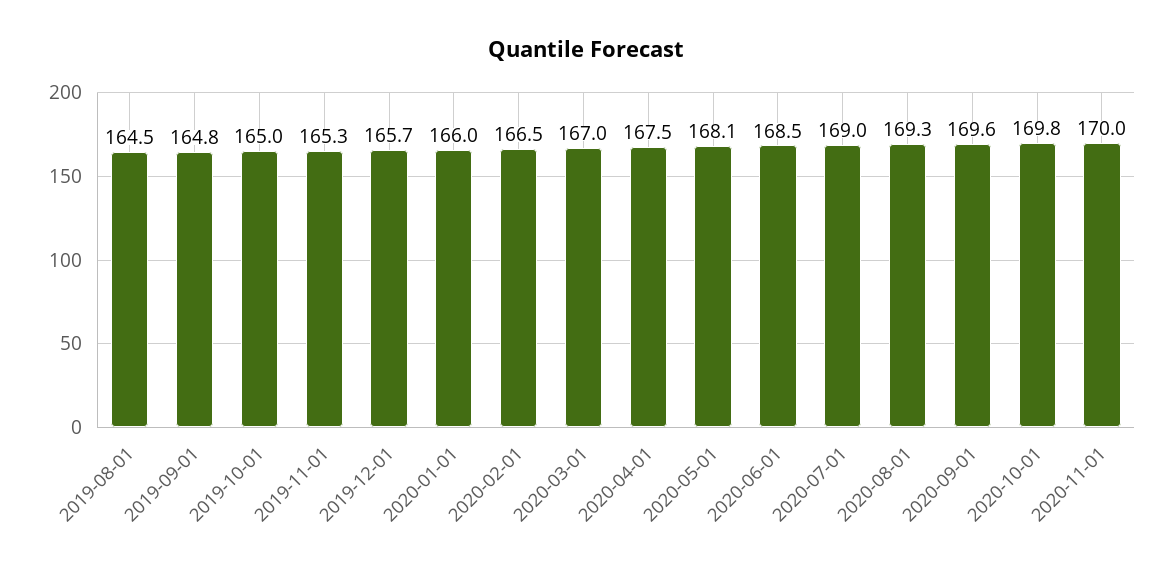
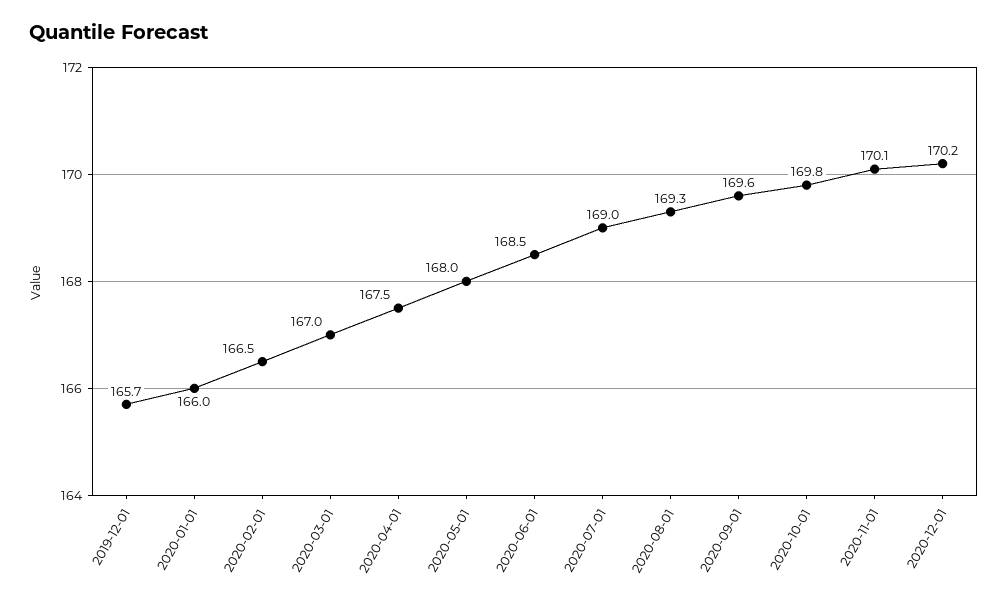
2019-08-01: 164.5 -> none
2019-09-01: 164.8 -> none
2019-10-01: 165 -> none
2019-11-01: 165.3 -> none
2020-05-01: 168.1 -> 168
2020-11-01: 170 -> 170.1
2020-12-01: none -> 170.2

